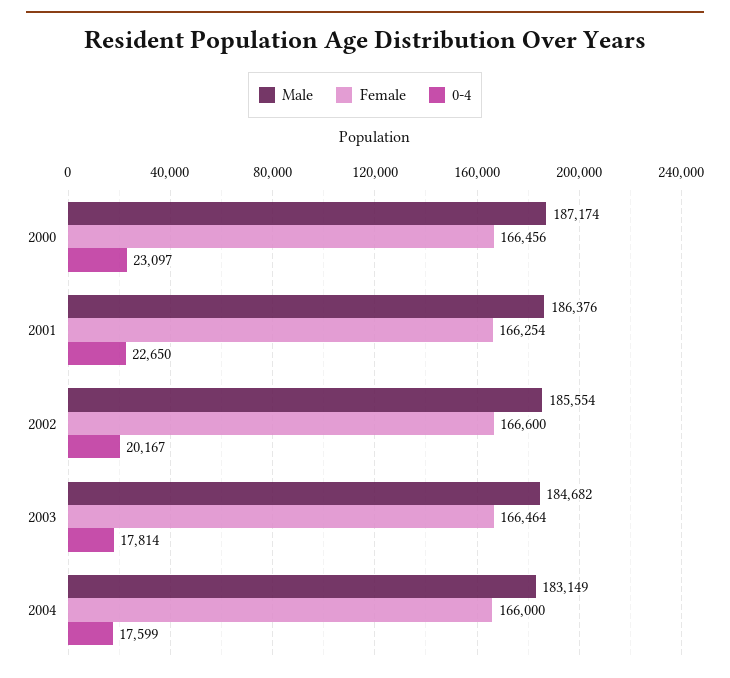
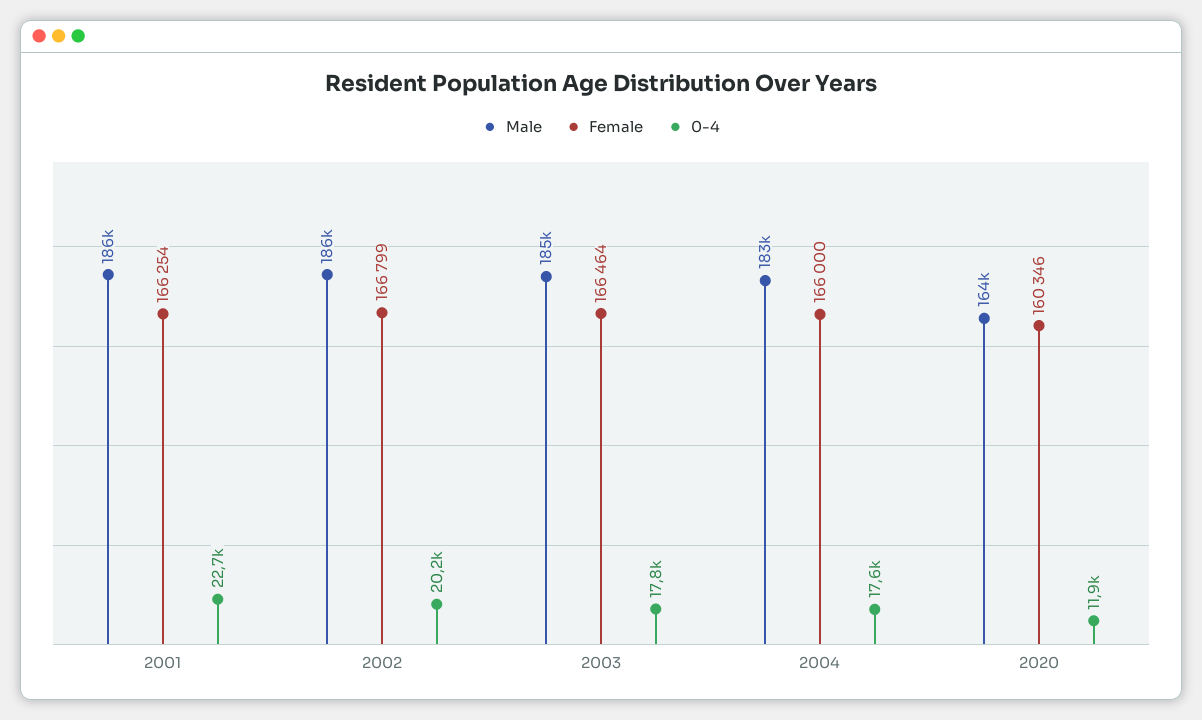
Male, 2000: 187174 -> none
Female, 2000: 166456 -> none
0-4, 2000: 23097 -> none
Female, 2002: 166600 -> 166799
Male, 2020: none -> 164000
Female, 2020: none -> 160346
0-4, 2020: none -> 11900

